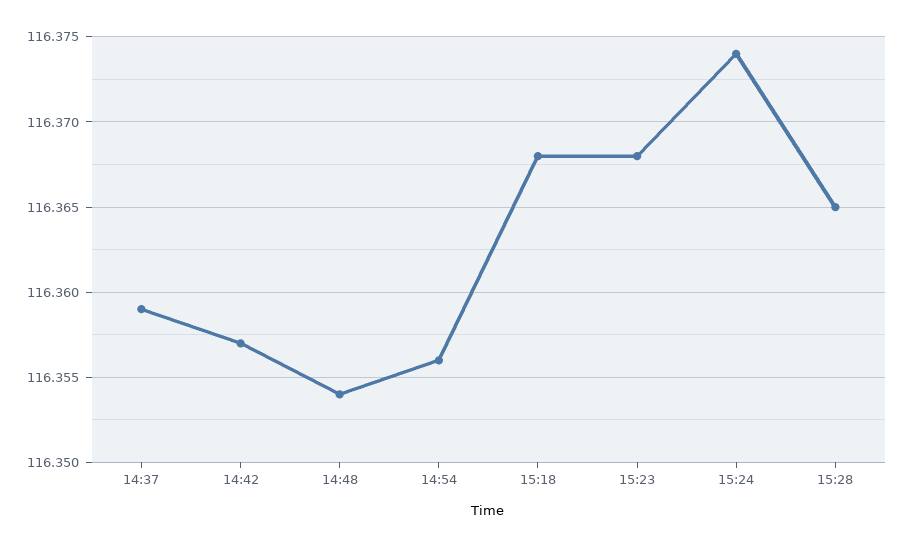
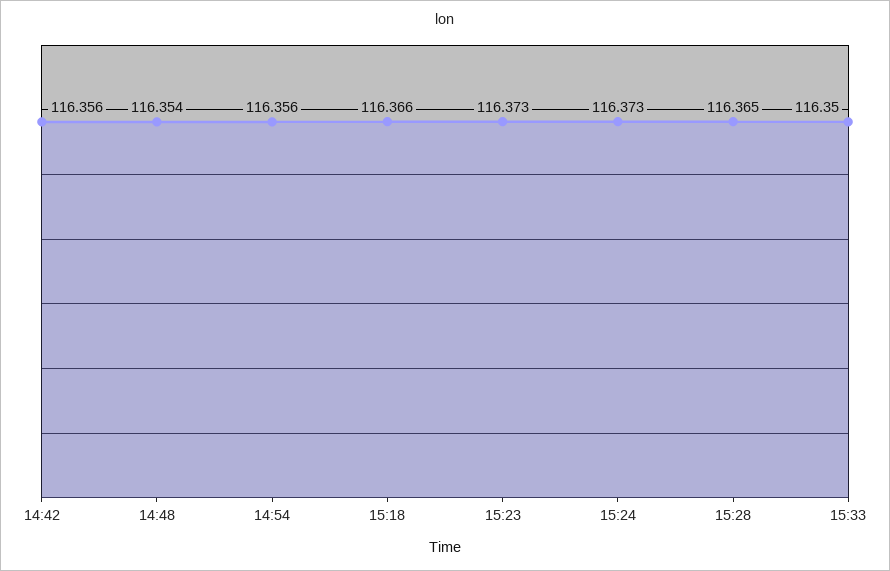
14:37: 116.359 -> none
14:42: 116.357 -> 116.356
15:18: 116.368 -> 116.366
15:23: 116.368 -> 116.373
15:24: 116.374 -> 116.373
15:33: none -> 116.35

